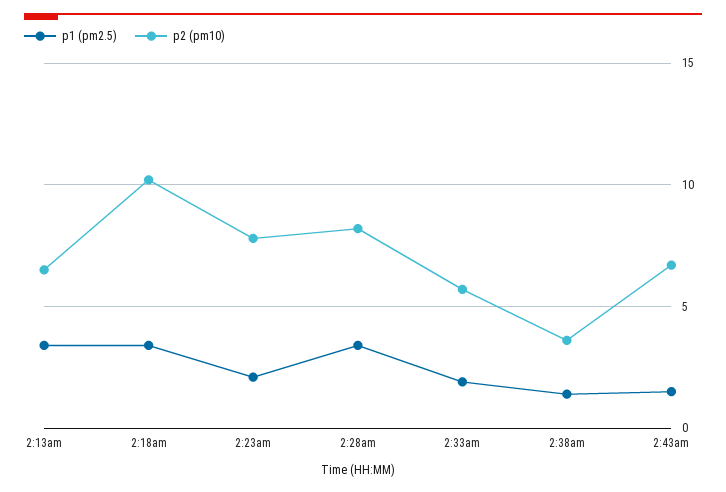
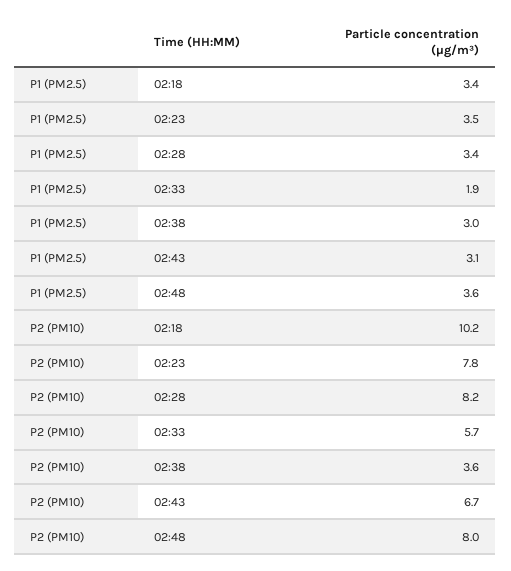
p1 (pm2.5), 2:13am: 3.5 -> none
p2 (pm10), 2:13am: 6.5 -> none
p1 (pm2.5), 2:23am: 2 -> 3.5
p1 (pm2.5), 2:38am: 1.5 -> 3
p1 (pm2.5), 2:43am: 1.5 -> 3.1
p1 (pm2.5), 02:48: none -> 3.6
p2 (pm10), 02:48: none -> 8

